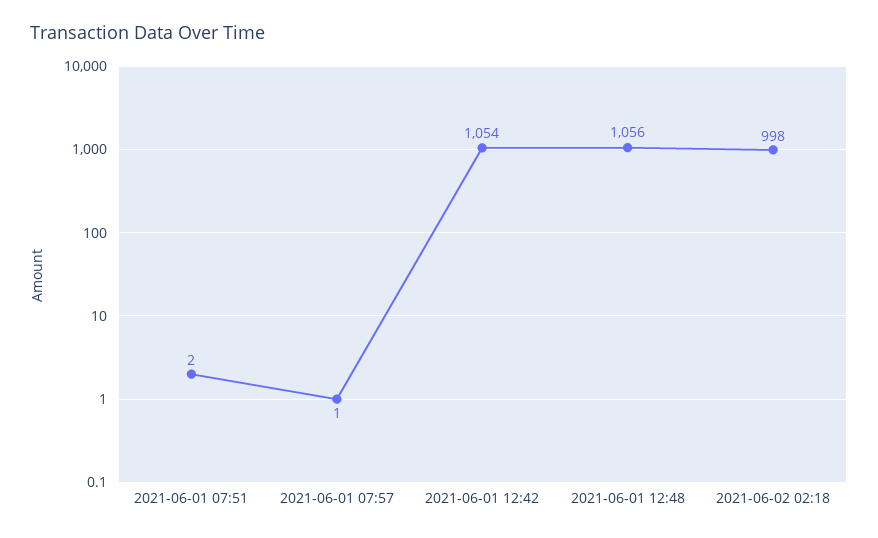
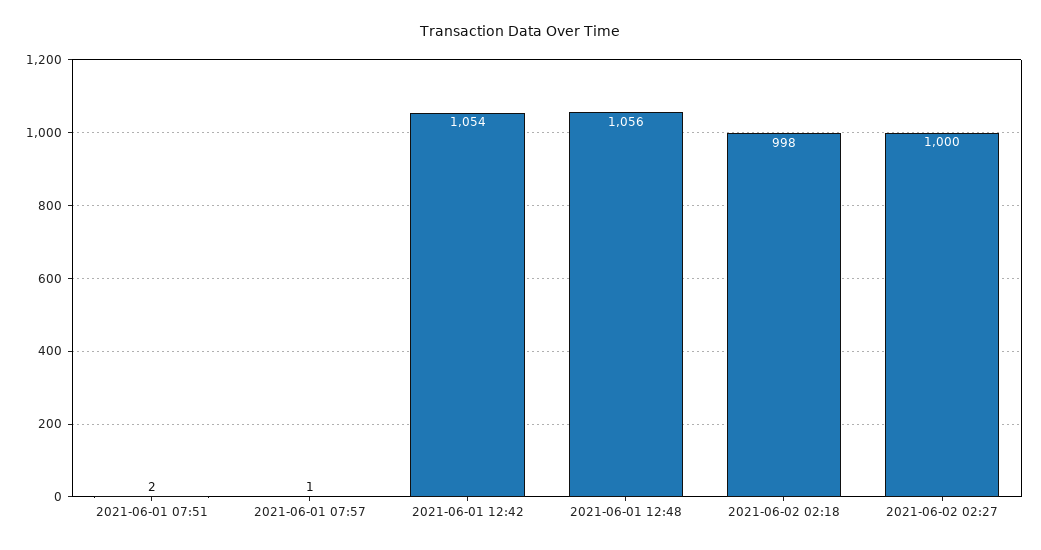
2021-06-02 02:27: none -> 1000

